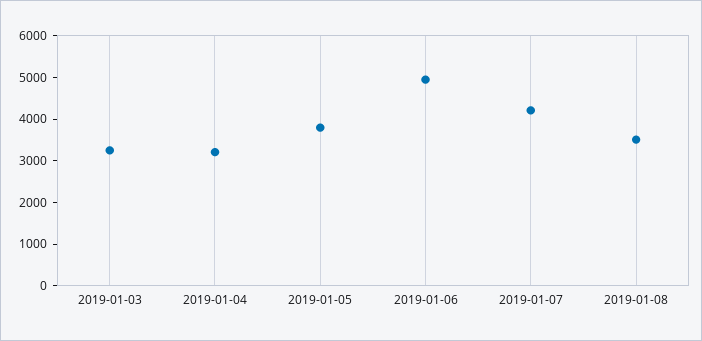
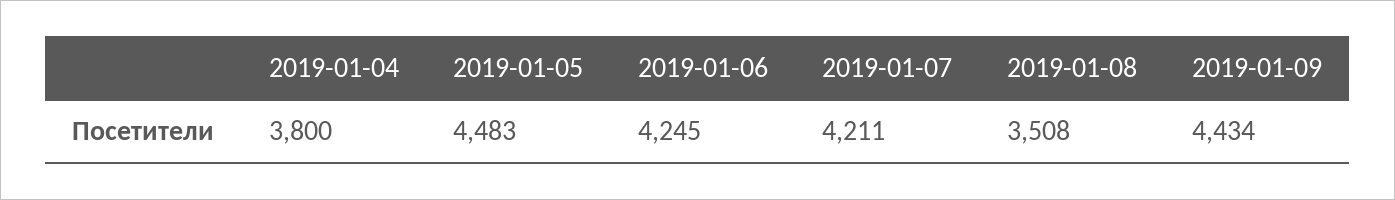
2019-01-03: 3200 -> none
2019-01-04: 3200 -> 3800
2019-01-05: 3800 -> 4483
2019-01-06: 5000 -> 4245
2019-01-09: none -> 4434

